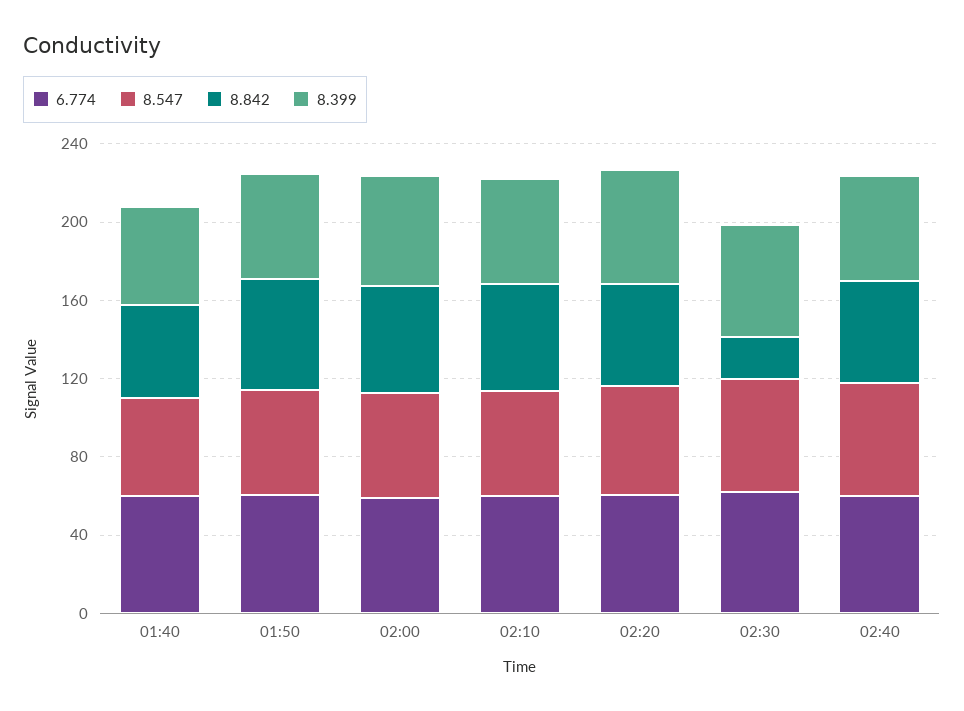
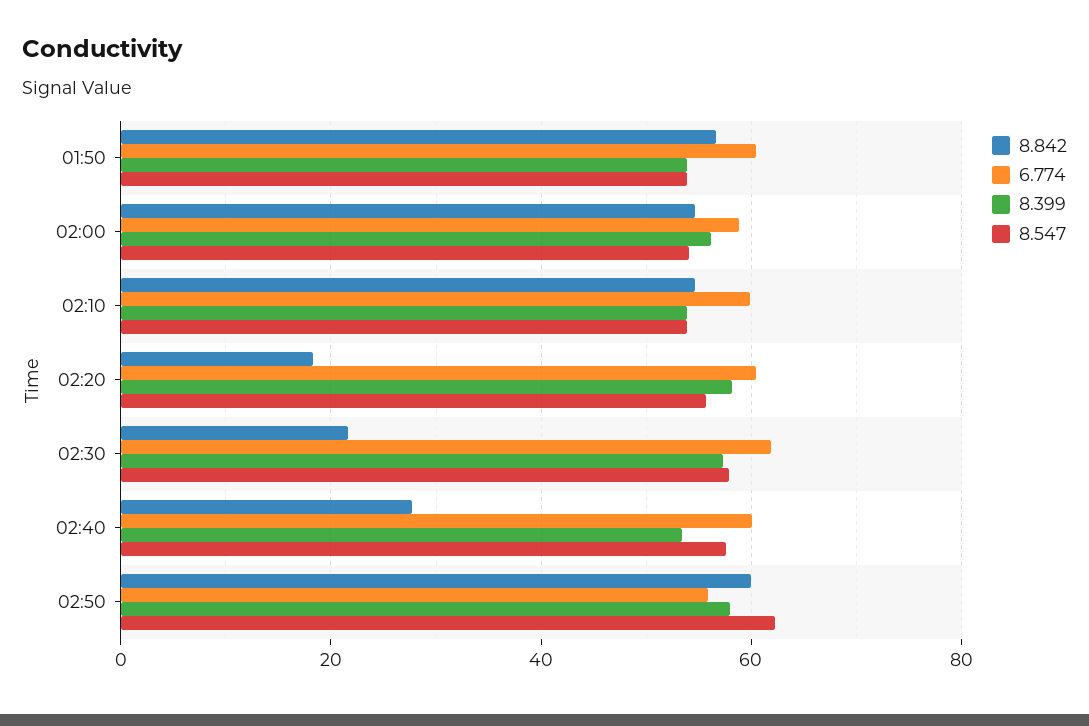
6.774, 01:40: 60 -> none
8.547, 01:40: 50 -> none
8.842, 01:40: 50 -> none
8.399, 01:40: 50 -> none
8.842, 02:20: 50 -> 18
8.842, 02:40: 50 -> 28
8.842, 02:50: none -> 60
6.774, 02:50: none -> 56
8.399, 02:50: none -> 58
8.547, 02:50: none -> 62

